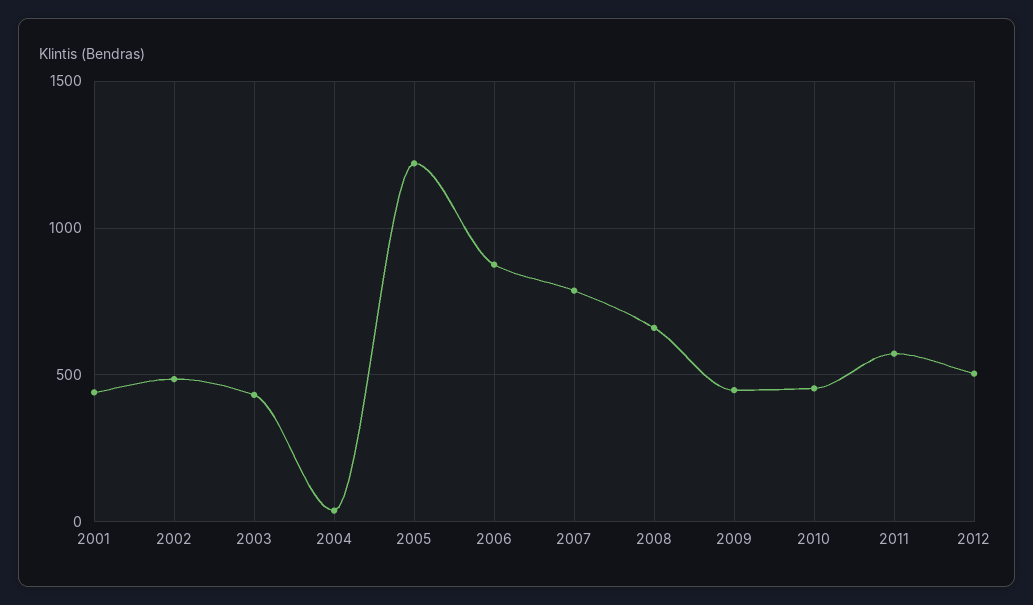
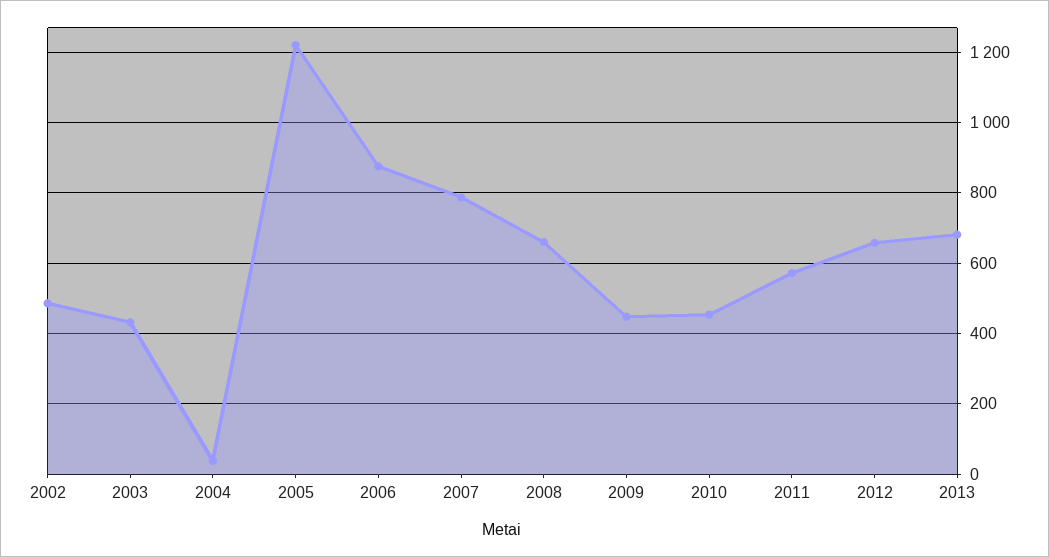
2001: 450 -> none
2012: 500 -> 660
2013: none -> 680

